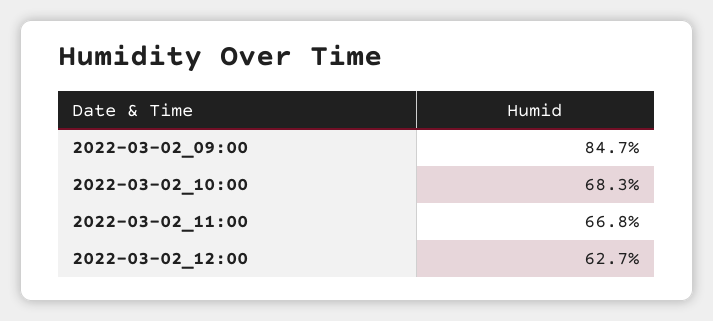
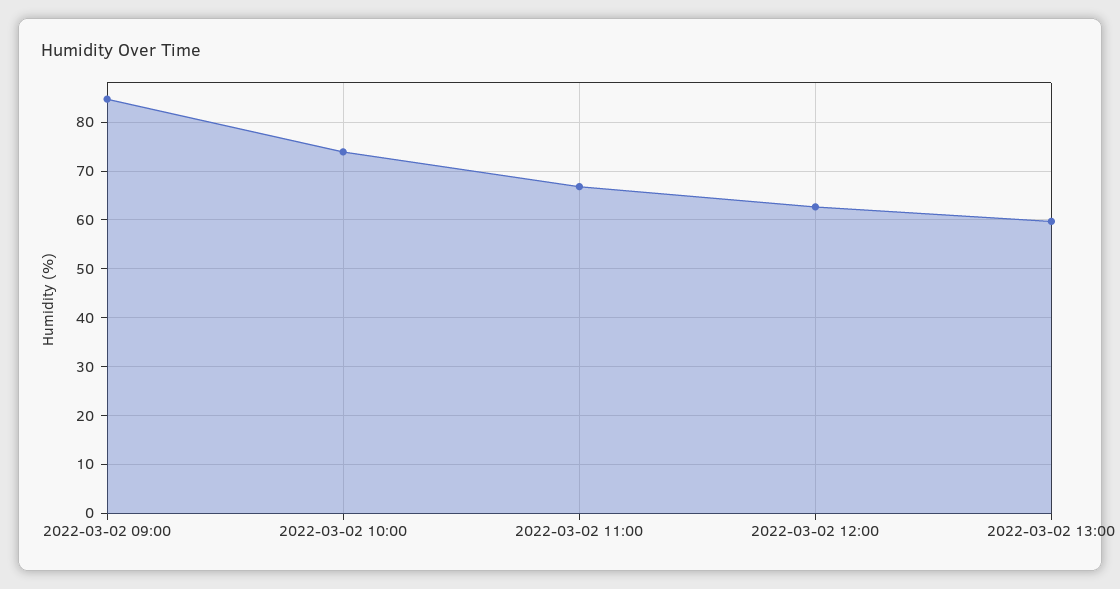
2022-03-02_10:00: 68.3 -> 74
2022-03-02 13:00: none -> 60

